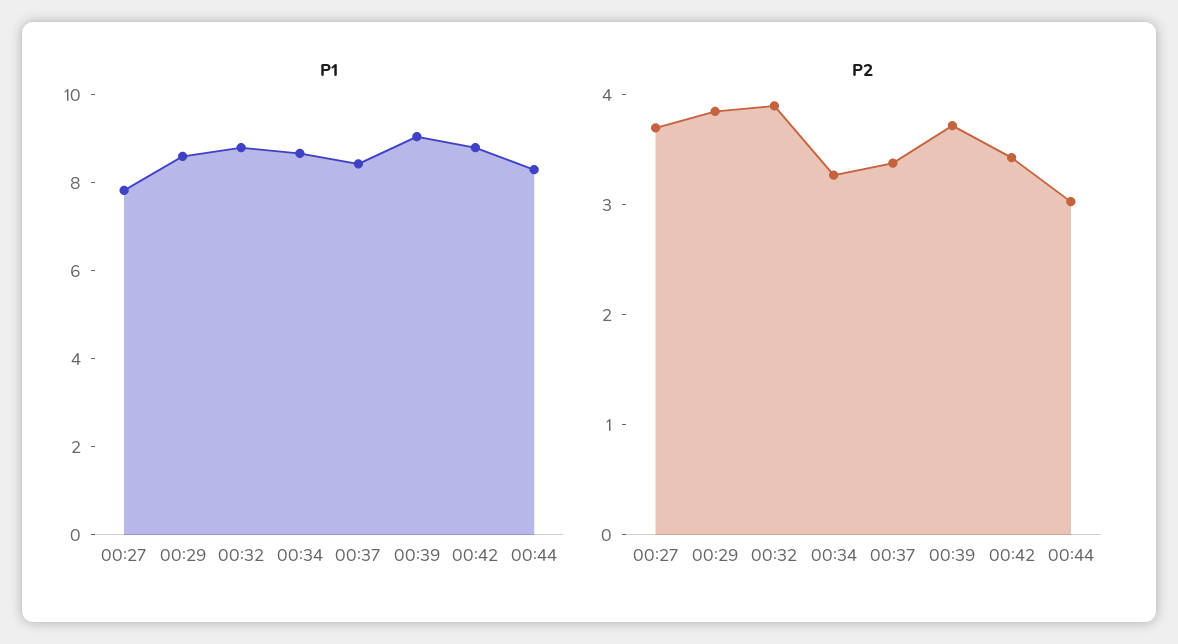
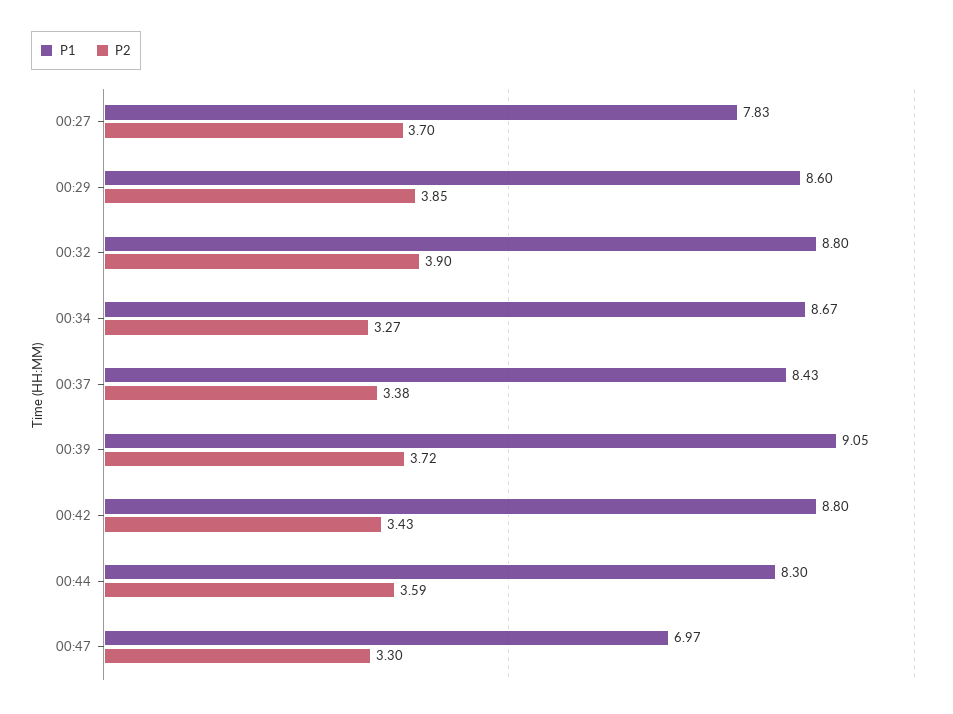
P2, 00:44: 3 -> 3.59
P1, 00:47: none -> 6.97
P2, 00:47: none -> 3.3

